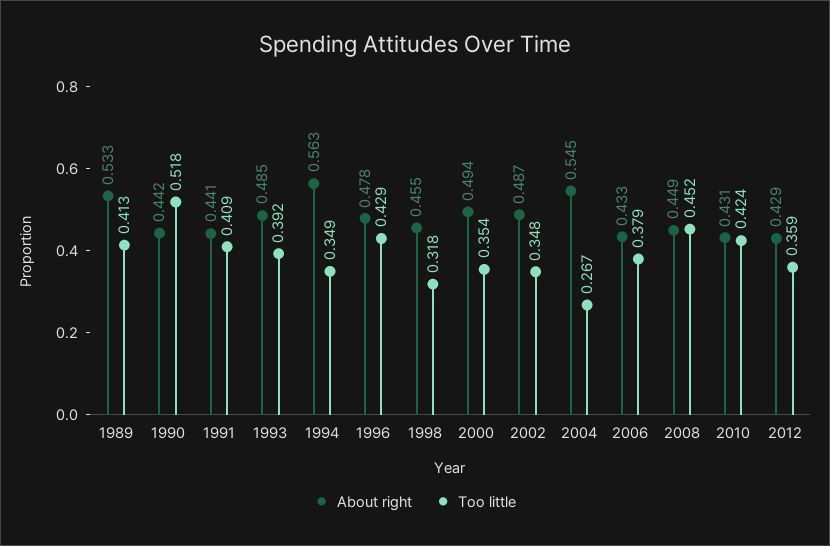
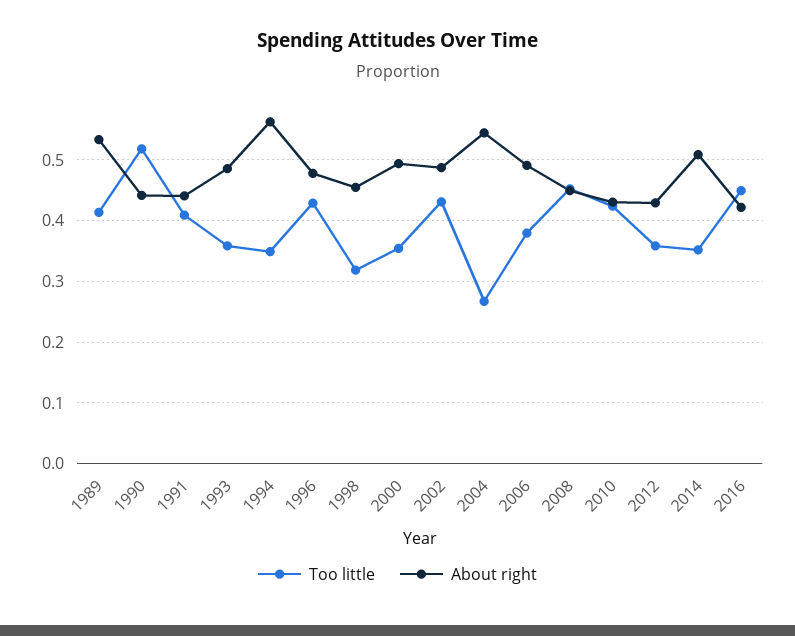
Too little, 1993: 0.392 -> 0.36
Too little, 2002: 0.348 -> 0.43
About right, 2006: 0.433 -> 0.49
Too little, 2014: none -> 0.35
About right, 2014: none -> 0.51
Too little, 2016: none -> 0.45
About right, 2016: none -> 0.42

